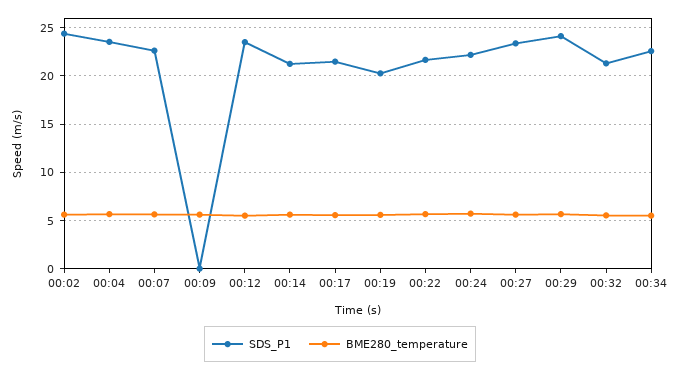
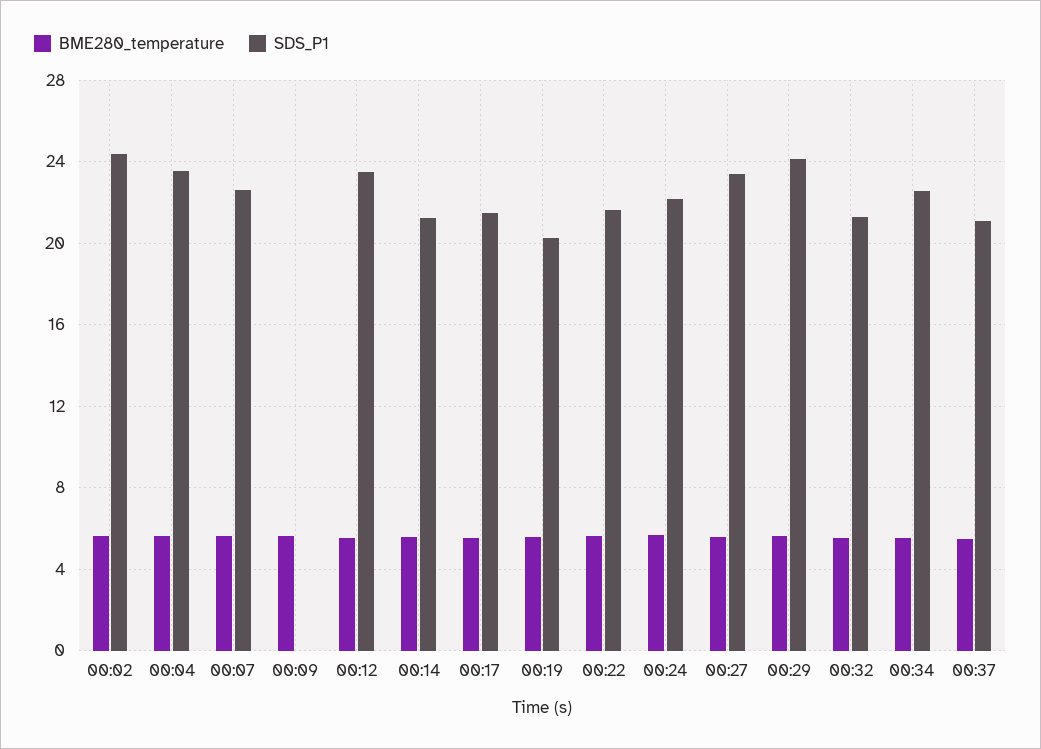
BME280_temperature, 00:37: none -> 5.5
SDS_P1, 00:37: none -> 21

